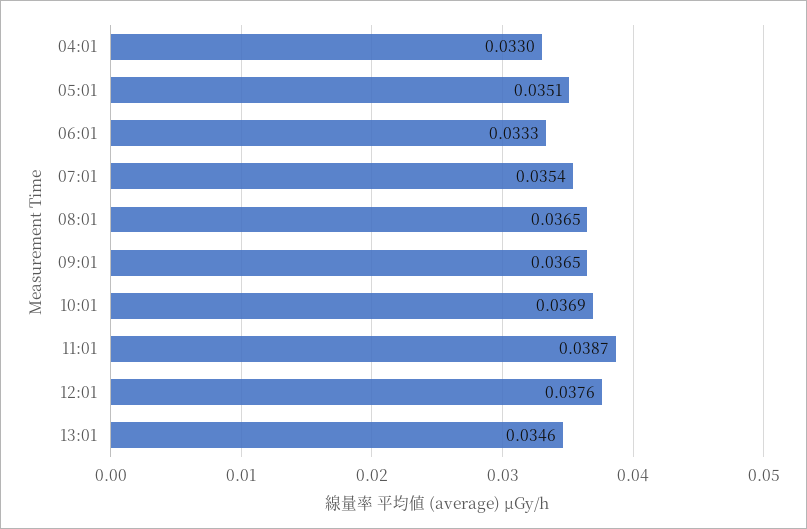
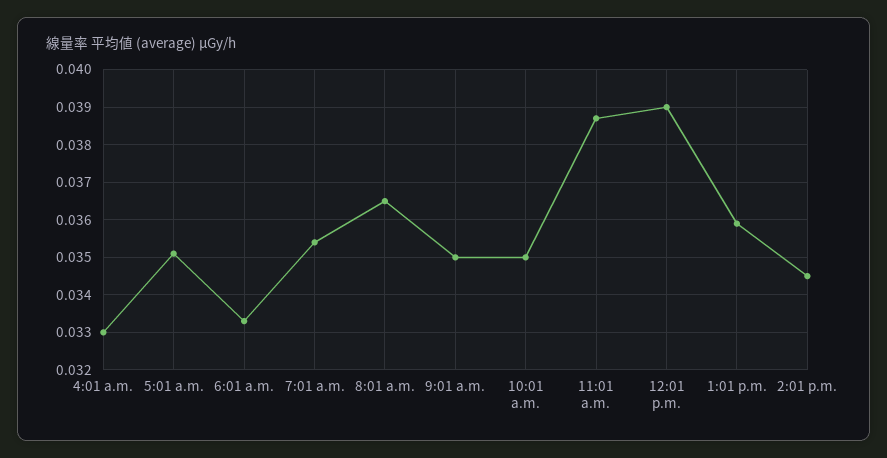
09:01: 0.0365 -> 0.035
10:01: 0.0369 -> 0.035
12:01: 0.0376 -> 0.039
13:01: 0.0346 -> 0.036
2:01 p.m.: none -> 0.0345

